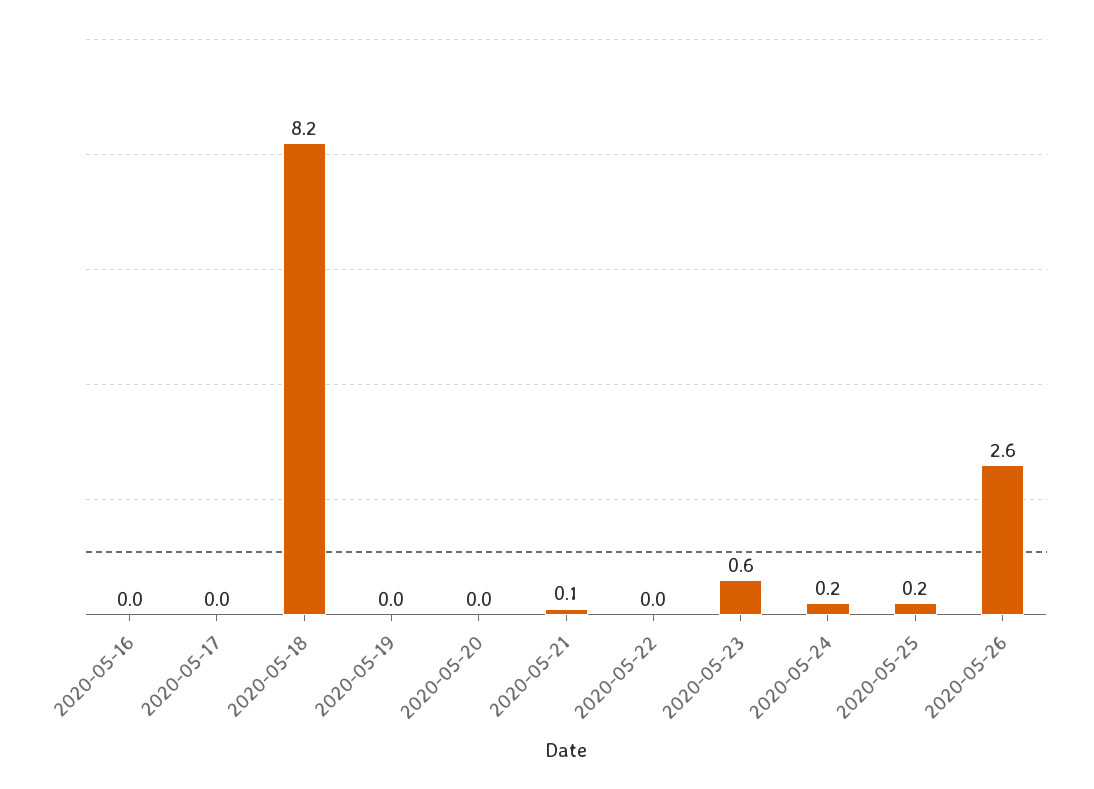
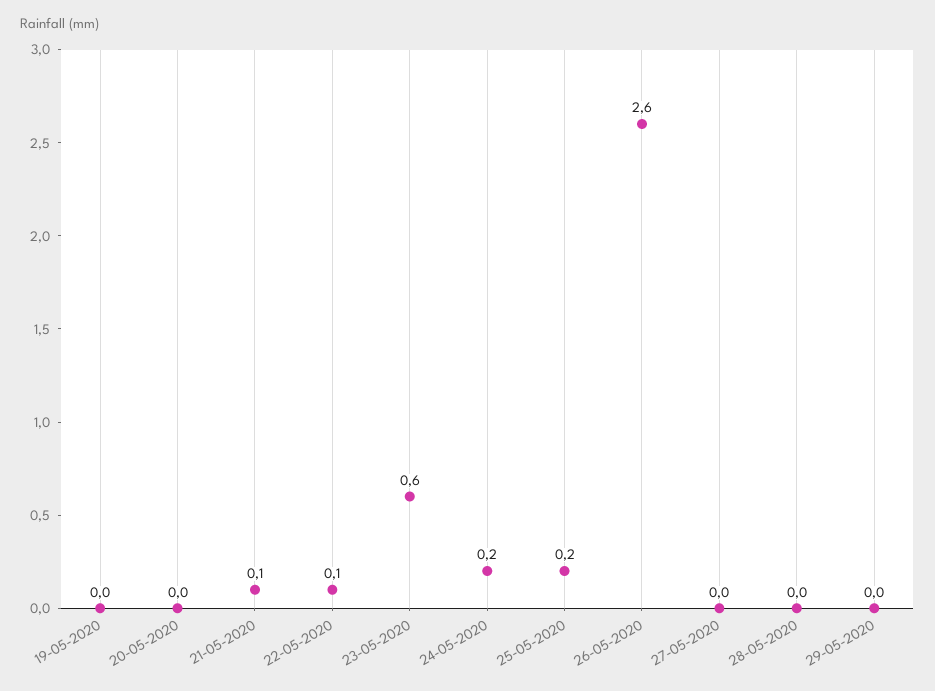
2020-05-16: 0 -> none
2020-05-17: 0 -> none
2020-05-18: 8.2 -> none
2020-05-22: 0 -> 0.1
27-05-2020: none -> 0
28-05-2020: none -> 0
29-05-2020: none -> 0

